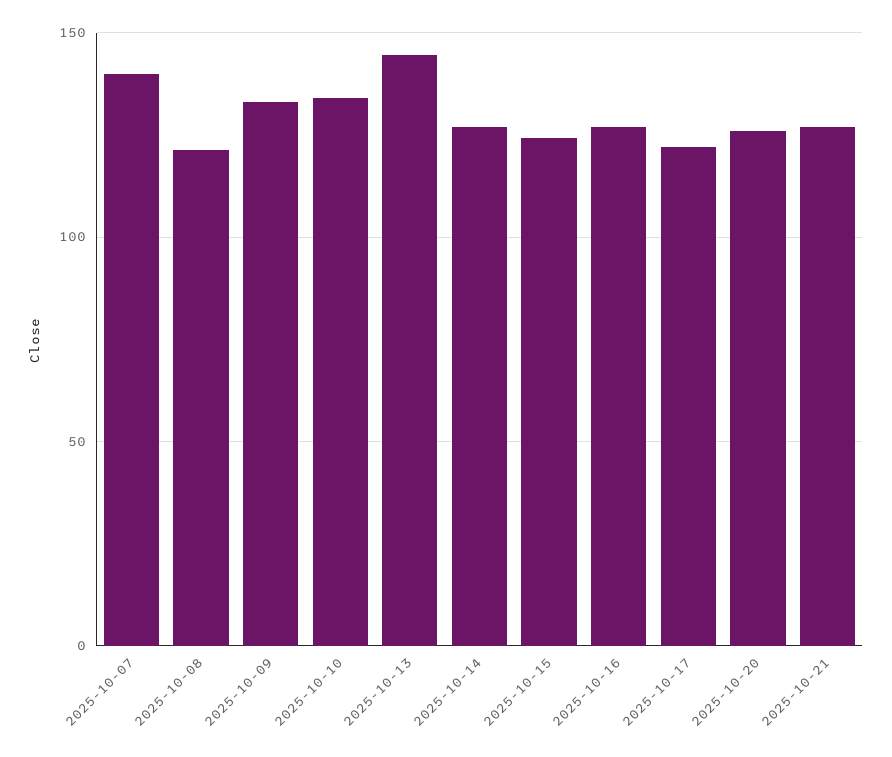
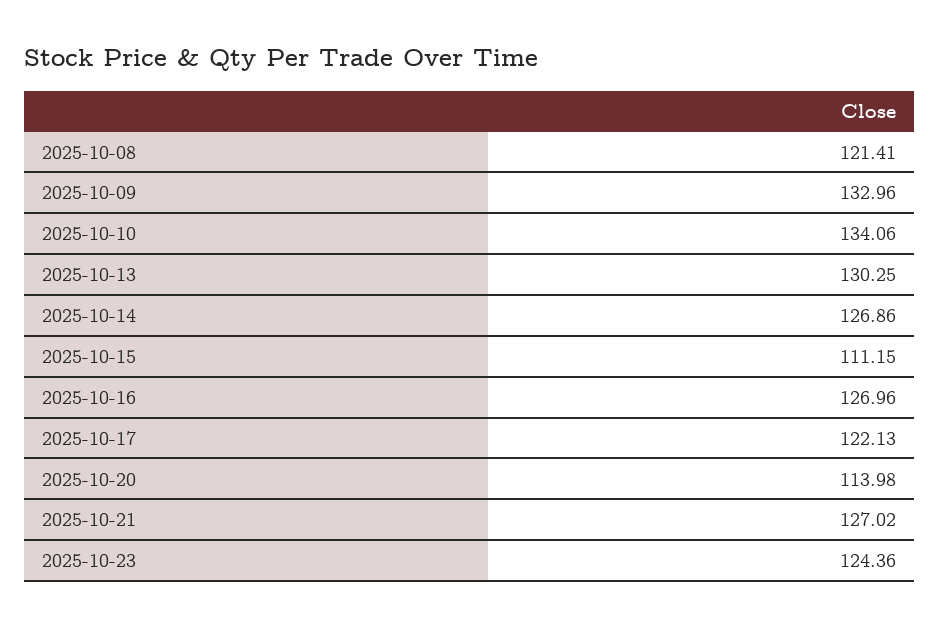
2025-10-07: 140 -> none
2025-10-13: 145 -> 130.25
2025-10-15: 125 -> 111.15
2025-10-20: 125 -> 113.98
2025-10-23: none -> 124.36

